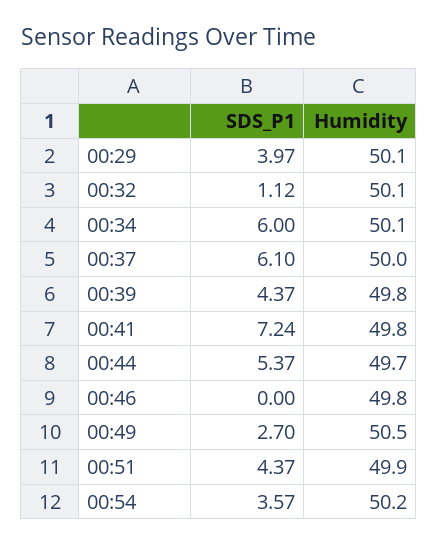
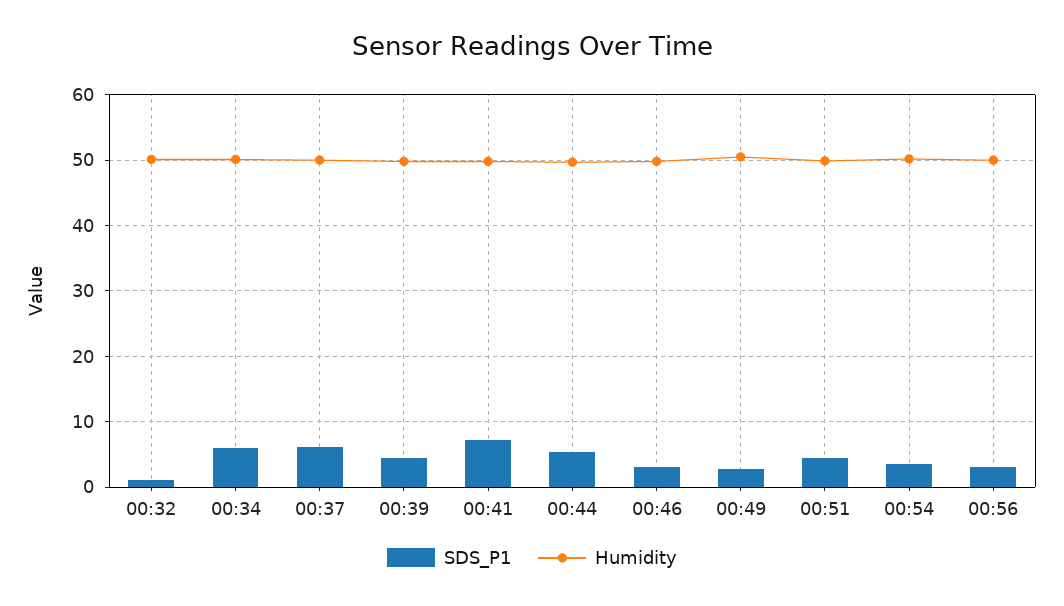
SDS_P1, 00:29: 3.97 -> none
Humidity, 00:29: 50.1 -> none
SDS_P1, 00:46: 0 -> 3
SDS_P1, 00:56: none -> 3
Humidity, 00:56: none -> 50

